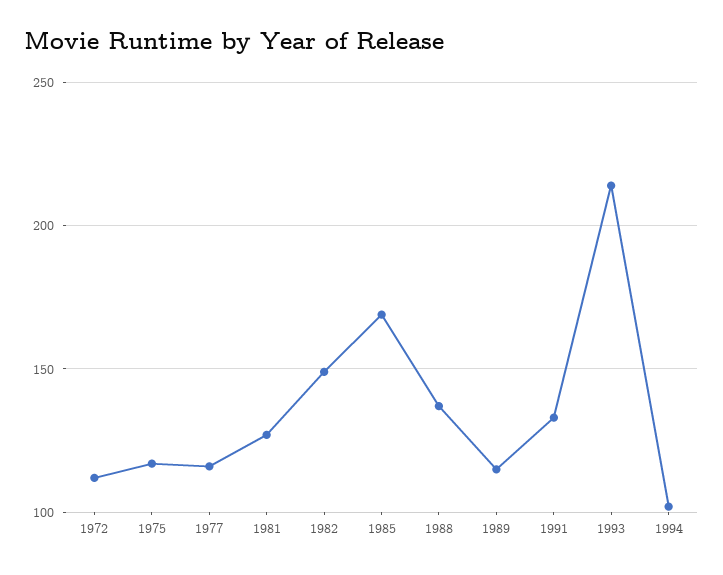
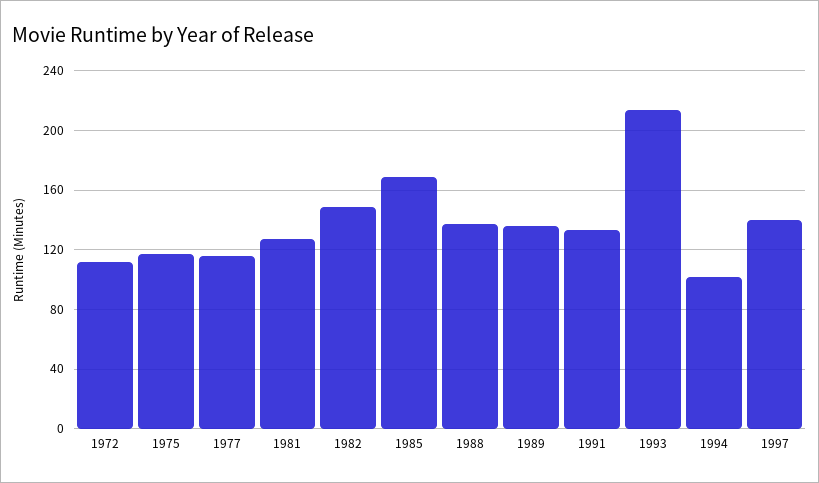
1989: 115 -> 135
1997: none -> 140

